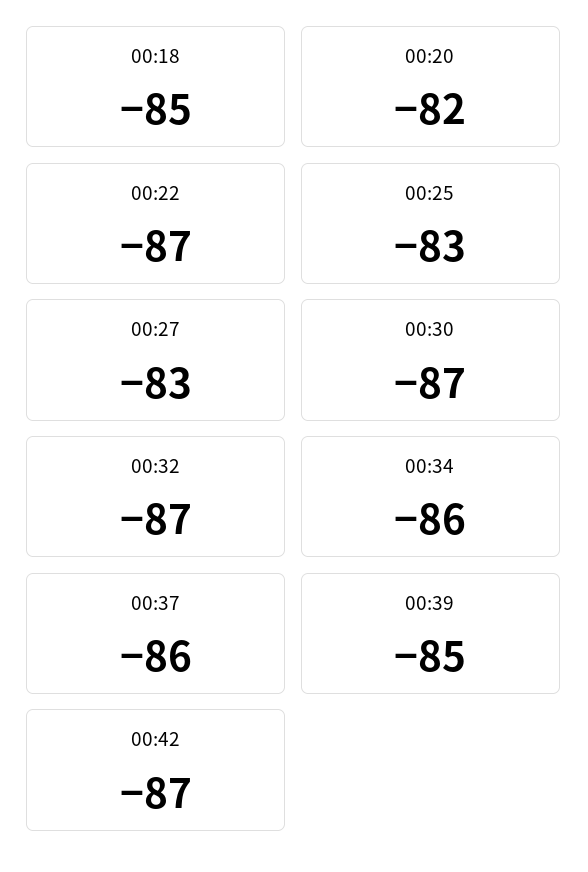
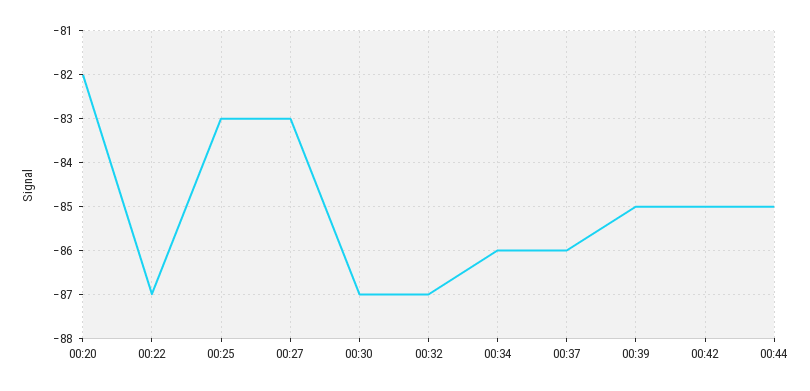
00:18: -85 -> none
00:42: -87 -> -85
00:44: none -> -85

